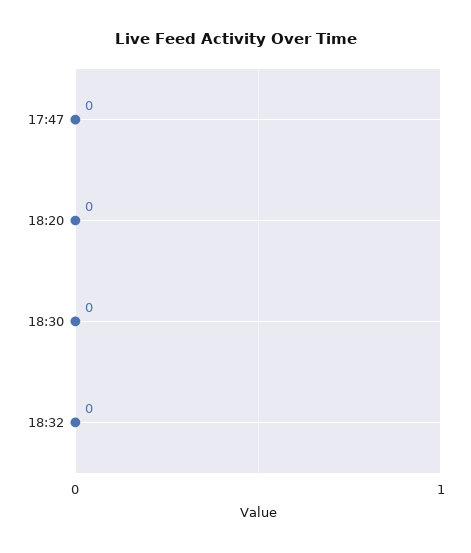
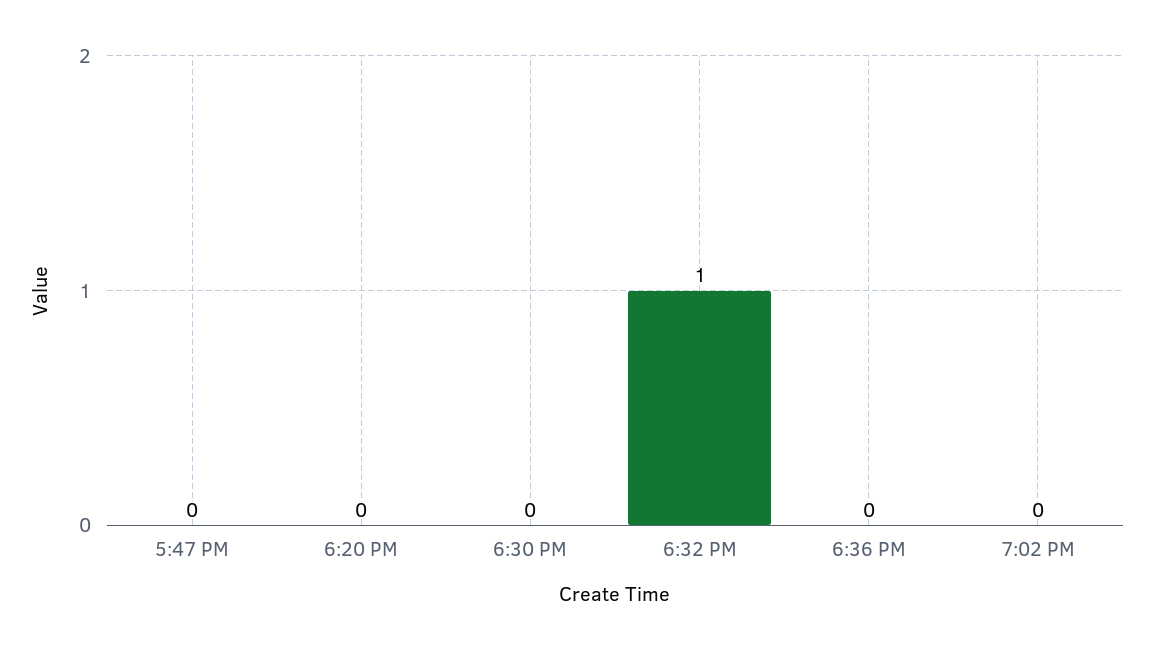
18:32: 0 -> 1
6:36 PM: none -> 0
7:02 PM: none -> 0

